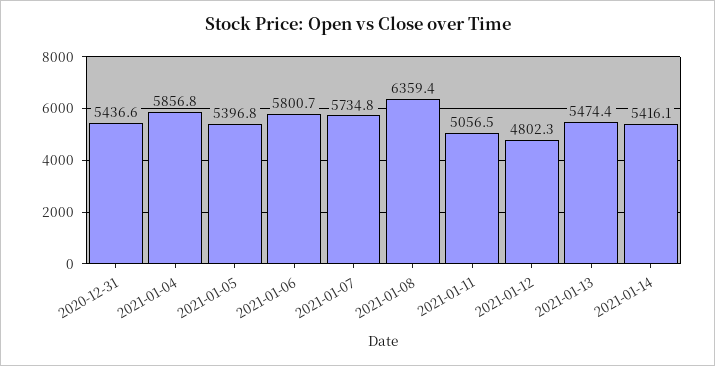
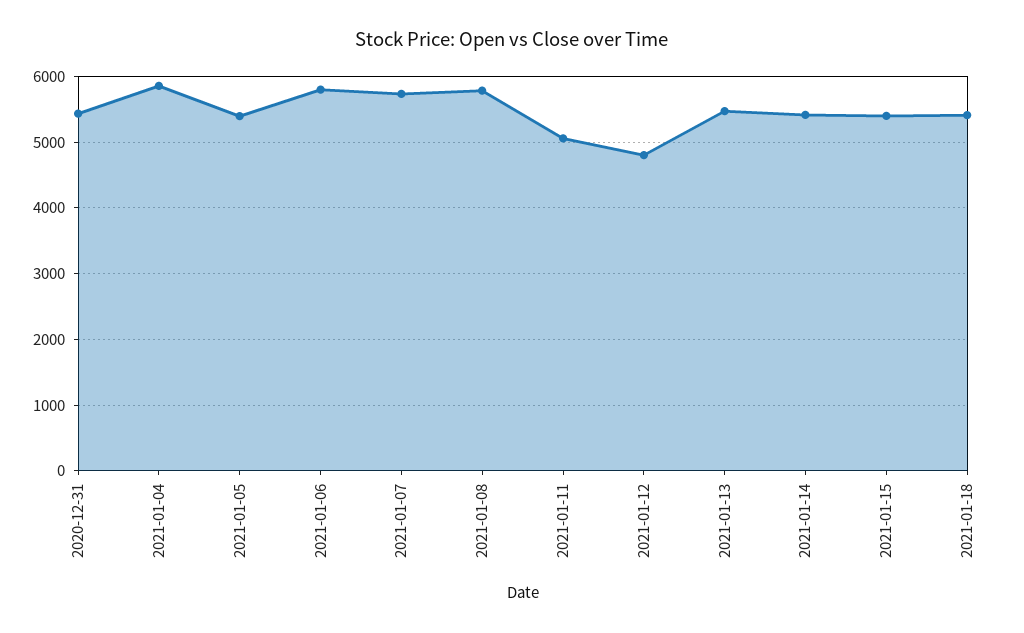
2021-01-08: 6359.4 -> 5800
2021-01-15: none -> 5400
2021-01-18: none -> 5400

